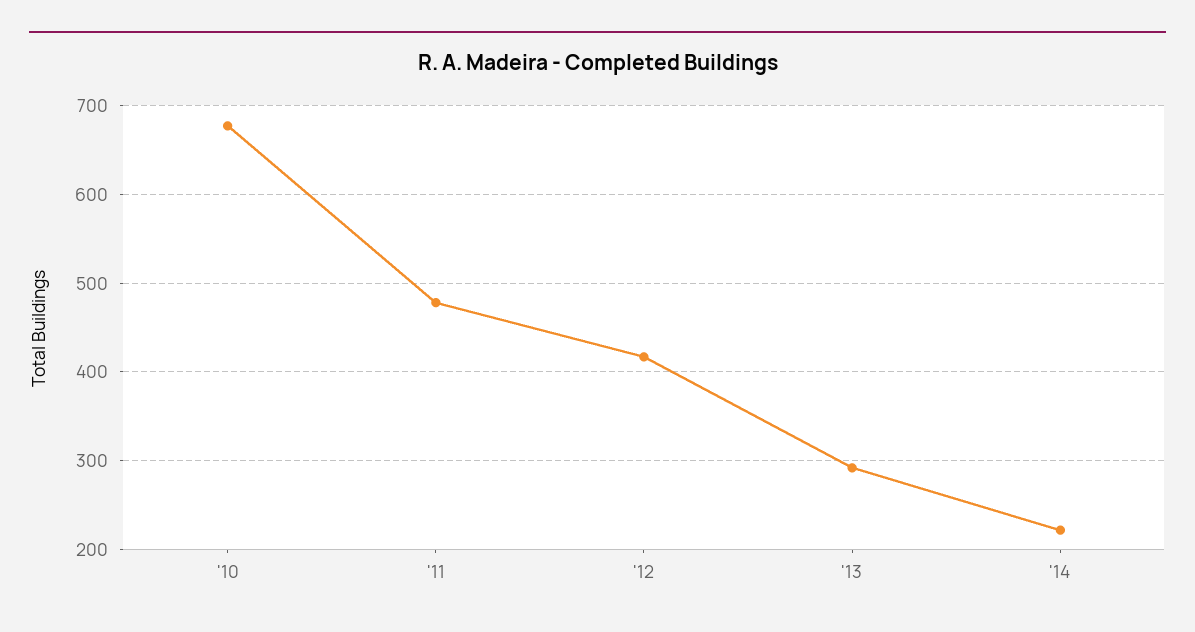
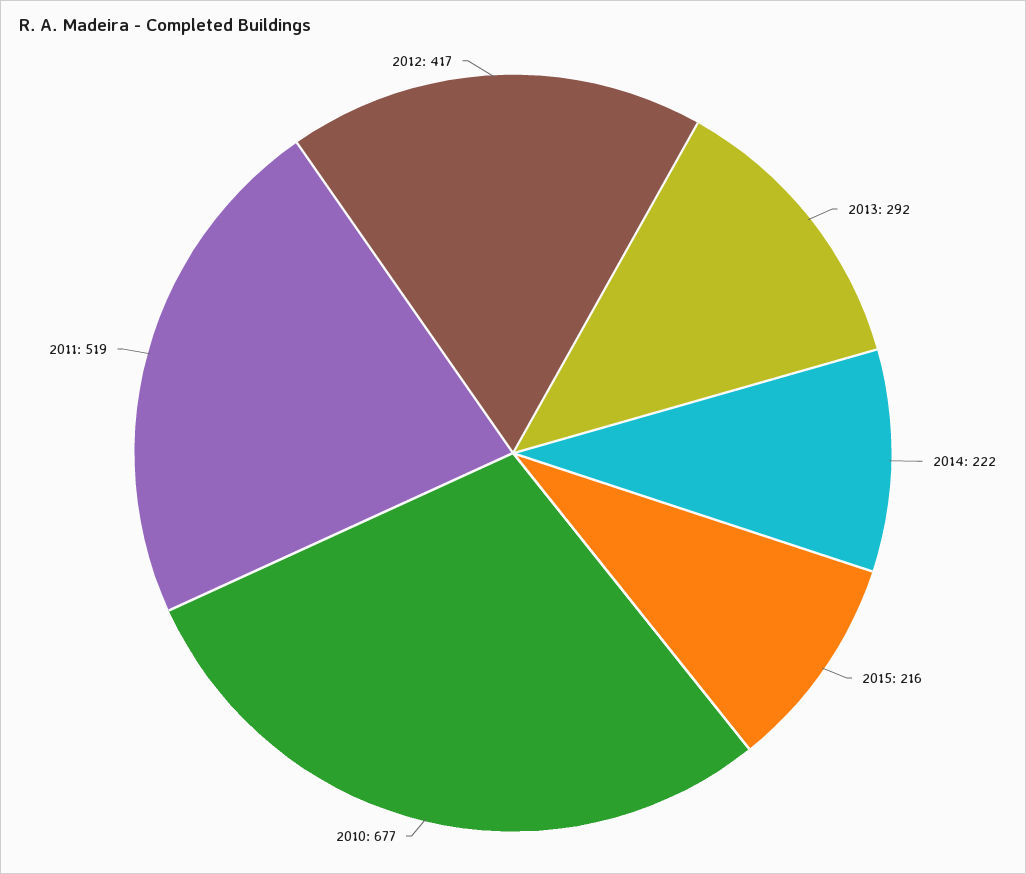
'11: 480 -> 519
2015: none -> 216

